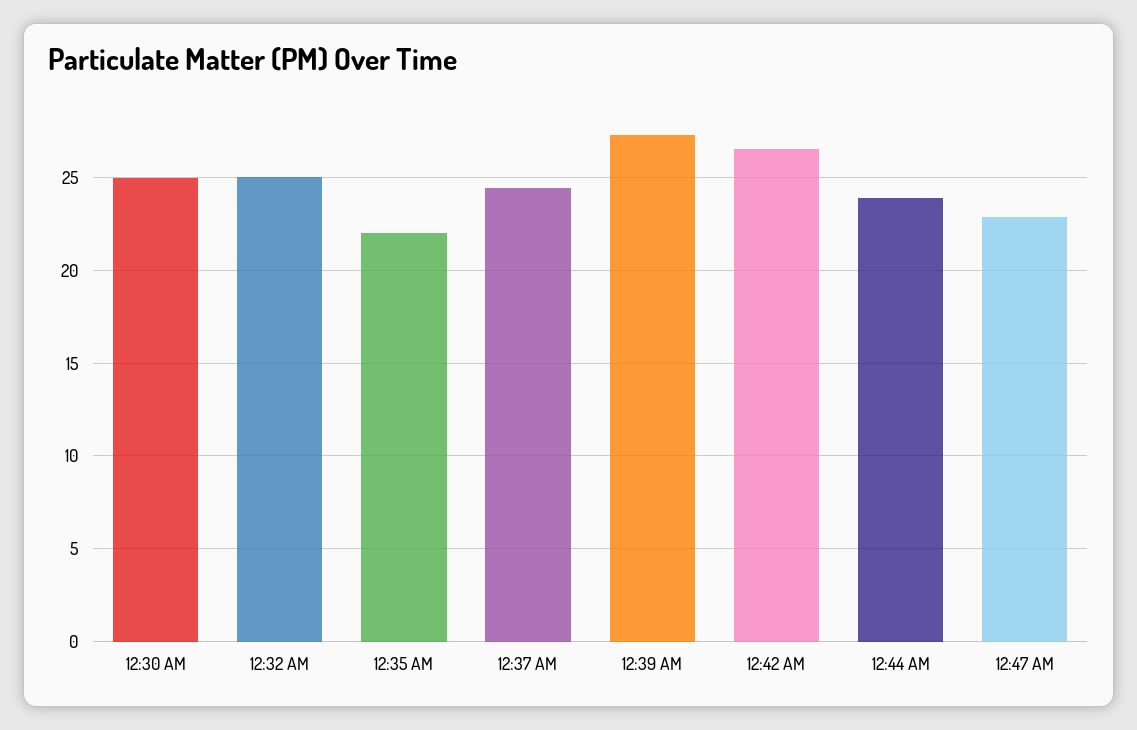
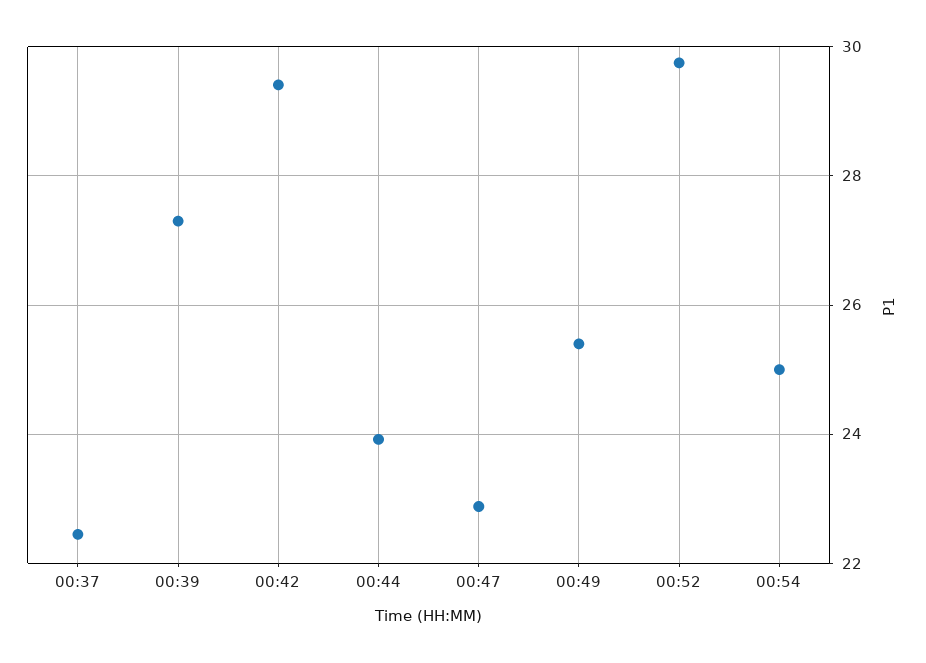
12:30 AM: 25 -> none
12:32 AM: 25 -> none
12:35 AM: 22 -> none
12:37 AM: 24.5 -> 22.4
12:42 AM: 26.5 -> 29.4
00:49: none -> 25.4
00:52: none -> 29.8
00:54: none -> 25

